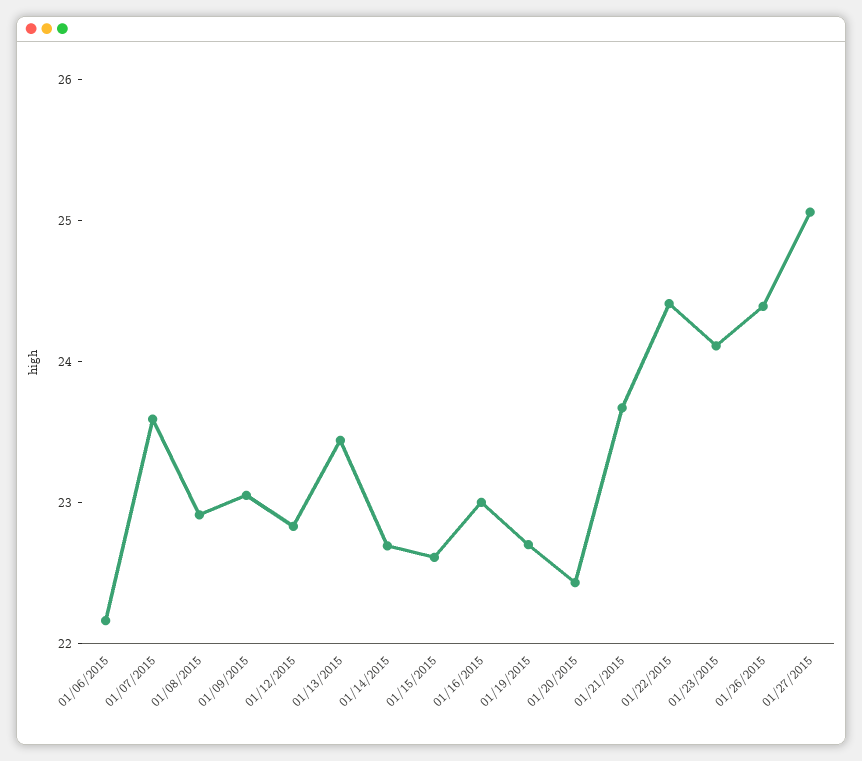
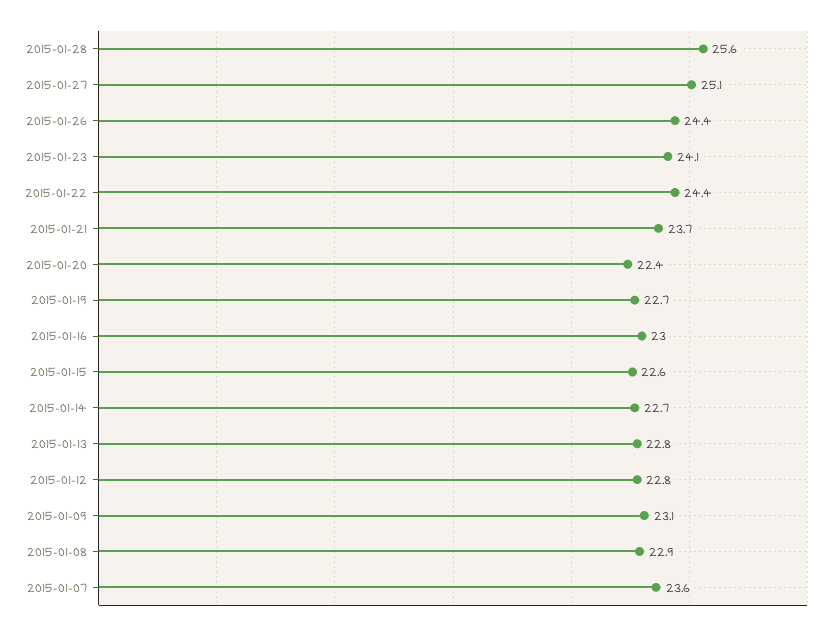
01/06/2015: 22.2 -> none
01/13/2015: 23.4 -> 22.8
2015-01-28: none -> 25.6

